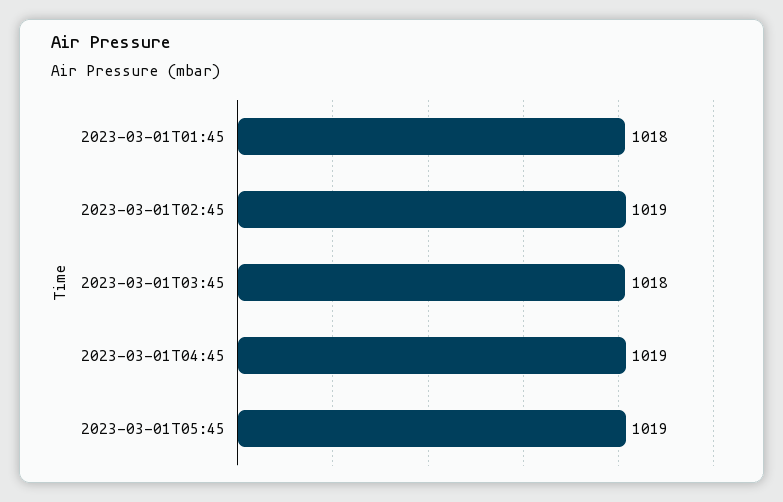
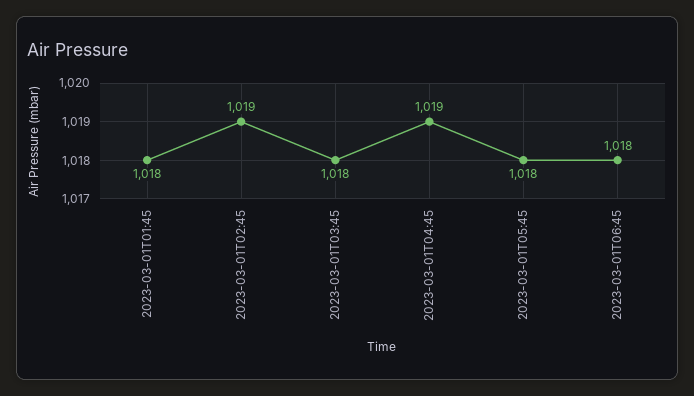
2023-03-01T05:45: 1019 -> 1018
2023-03-01T06:45: none -> 1018

